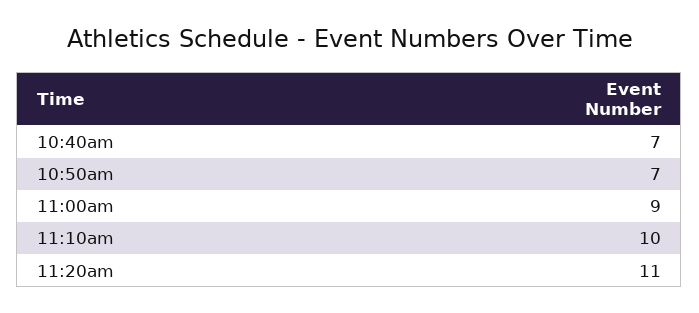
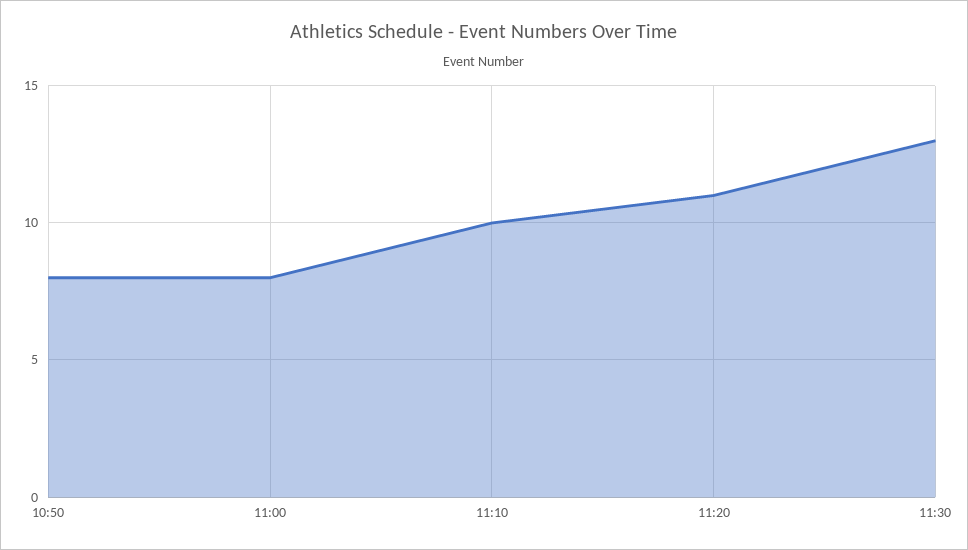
10:40am: 7 -> none
10:50am: 7 -> 8
11:00am: 9 -> 8
11:30: none -> 13

